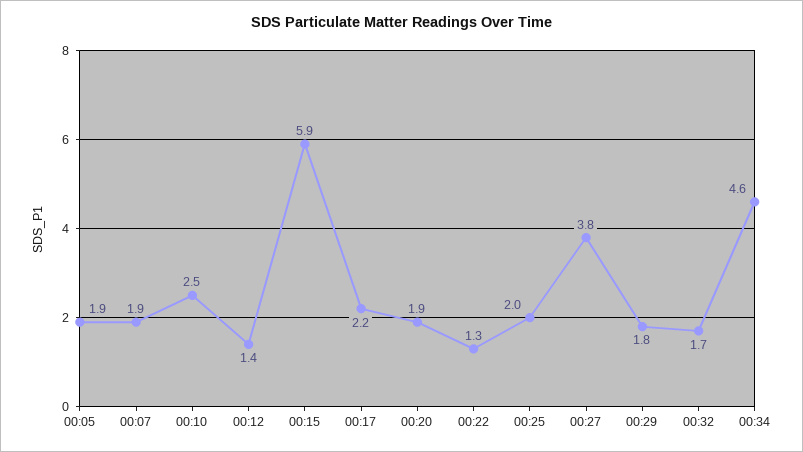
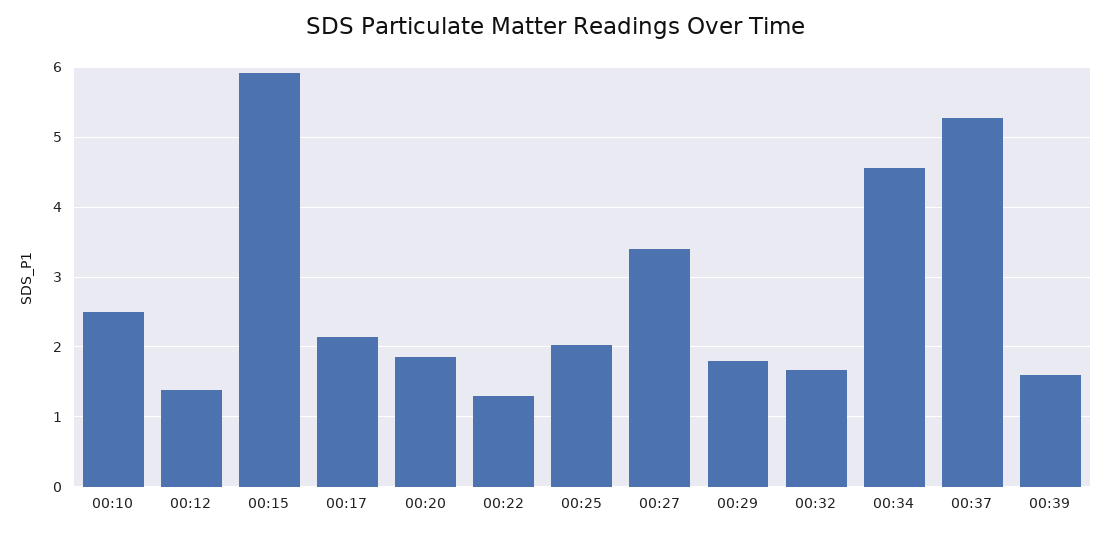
00:05: 1.9 -> none
00:07: 1.9 -> none
00:27: 3.8 -> 3.4
00:37: none -> 5.3
00:39: none -> 1.6

